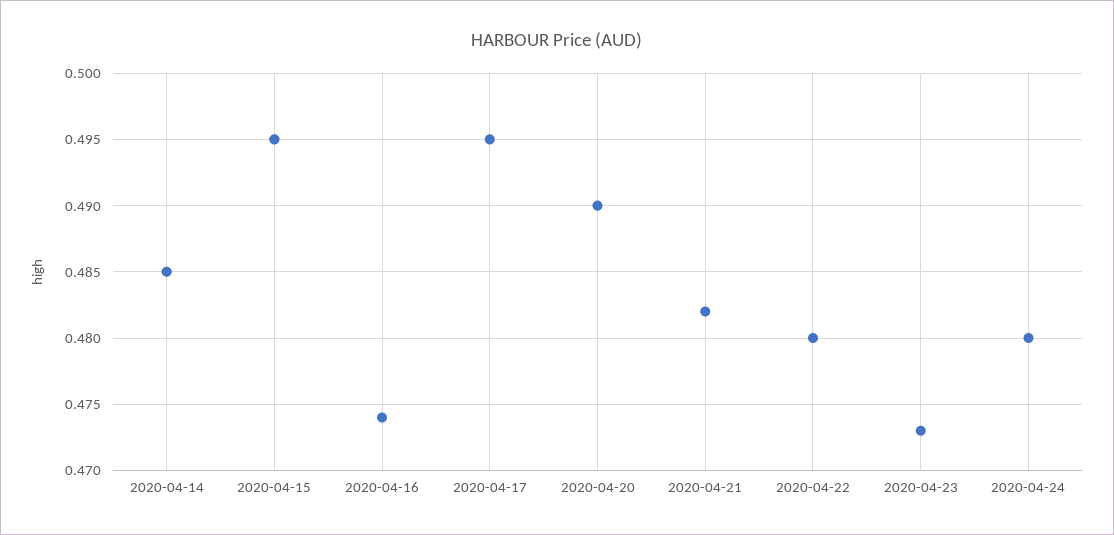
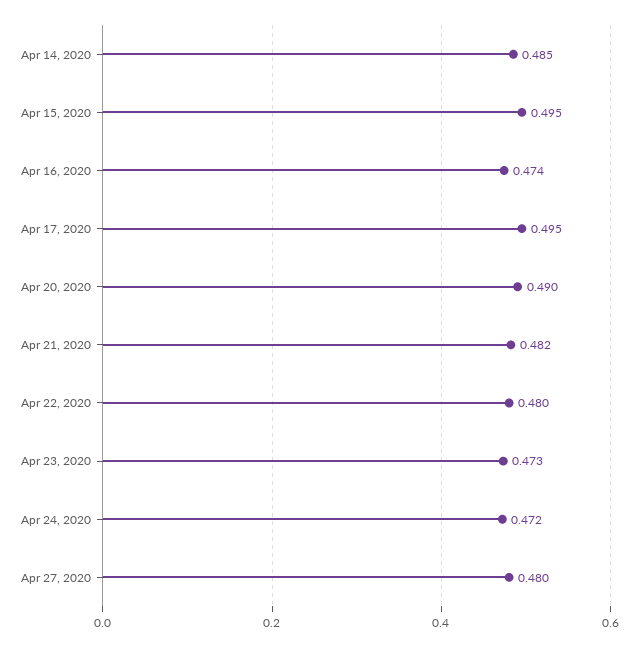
2020-04-24: 0.48 -> 0.472
Apr 27, 2020: none -> 0.48

